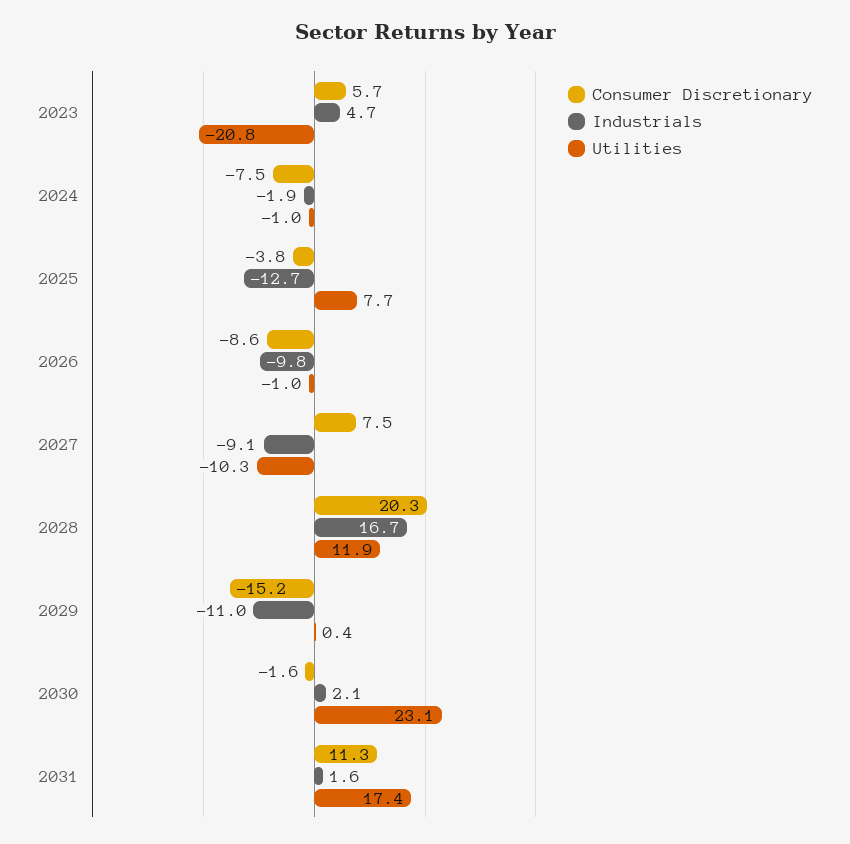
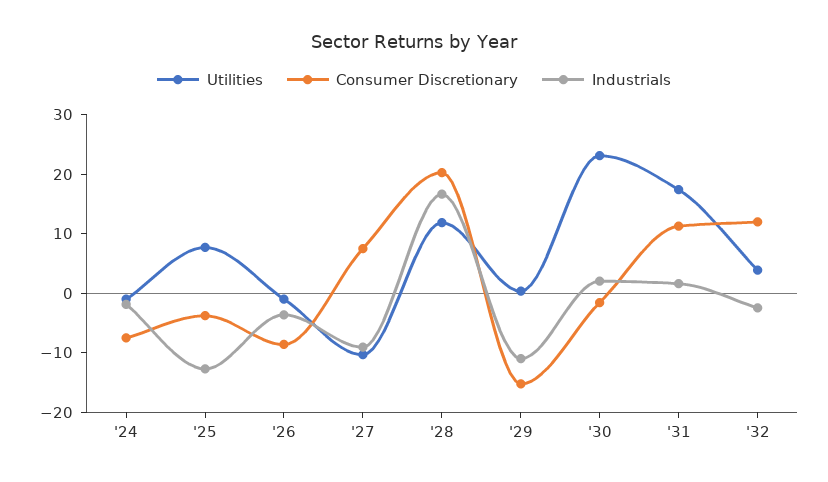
Consumer Discretionary, 2023: 5.7 -> none
Industrials, 2023: 4.7 -> none
Utilities, 2023: -20.8 -> none
Industrials, 2026: -9.8 -> -4
Utilities, '32: none -> 4
Consumer Discretionary, '32: none -> 12
Industrials, '32: none -> -2

